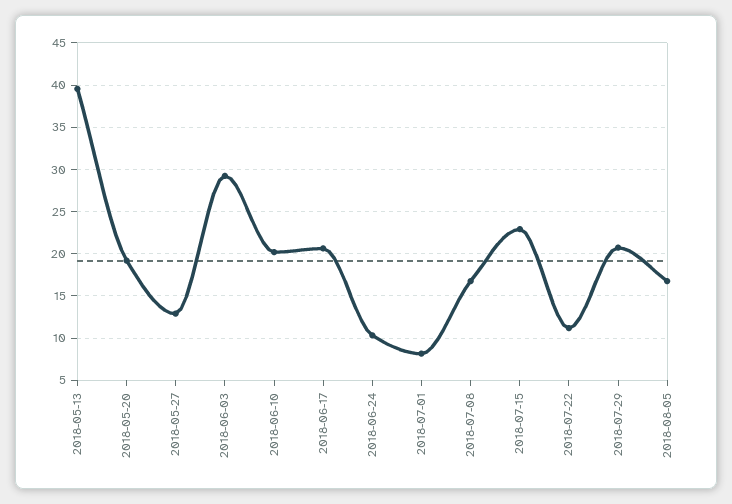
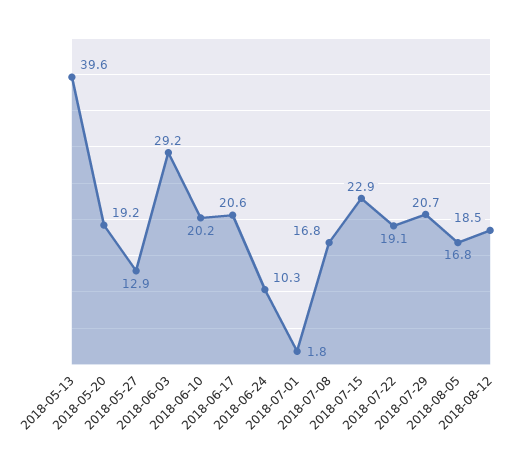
2018-07-01: 8 -> 1.8
2018-07-22: 11 -> 19.1
2018-08-12: none -> 18.5

